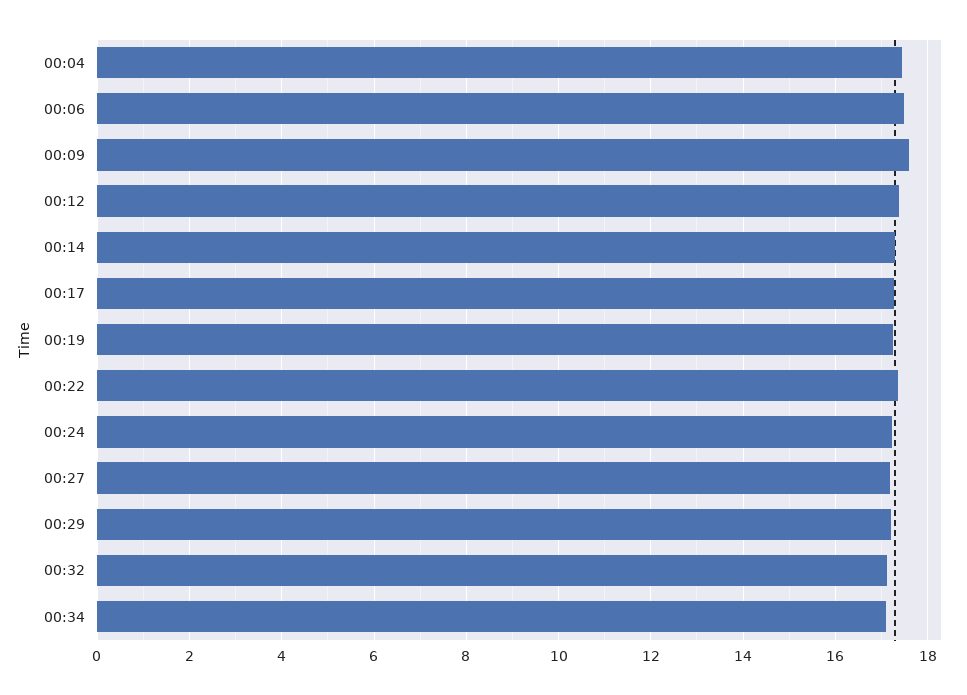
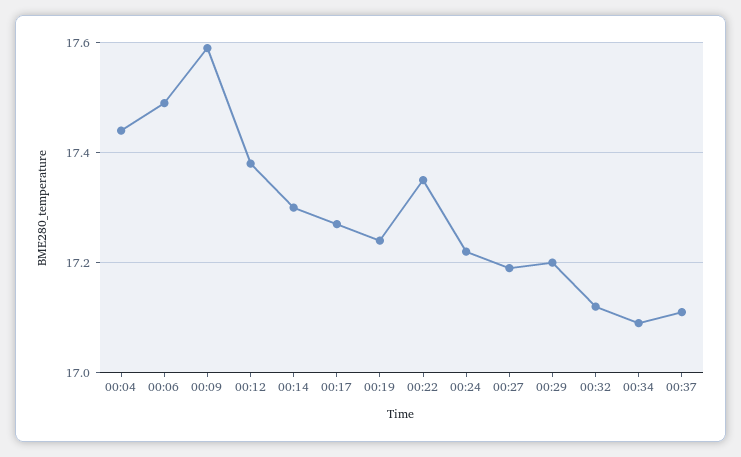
00:37: none -> 17.1

